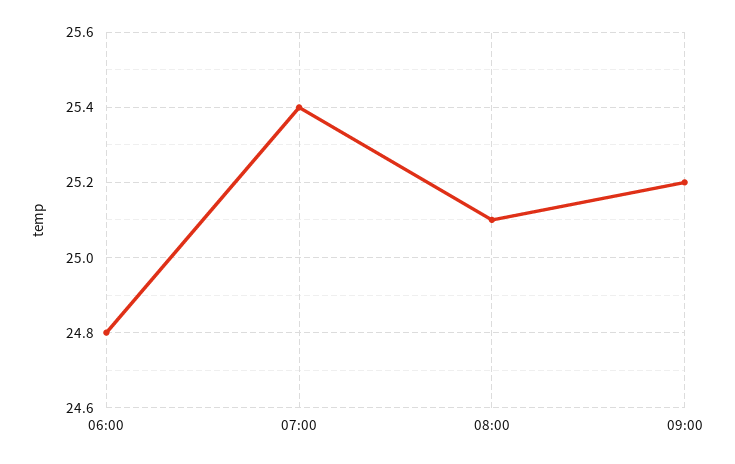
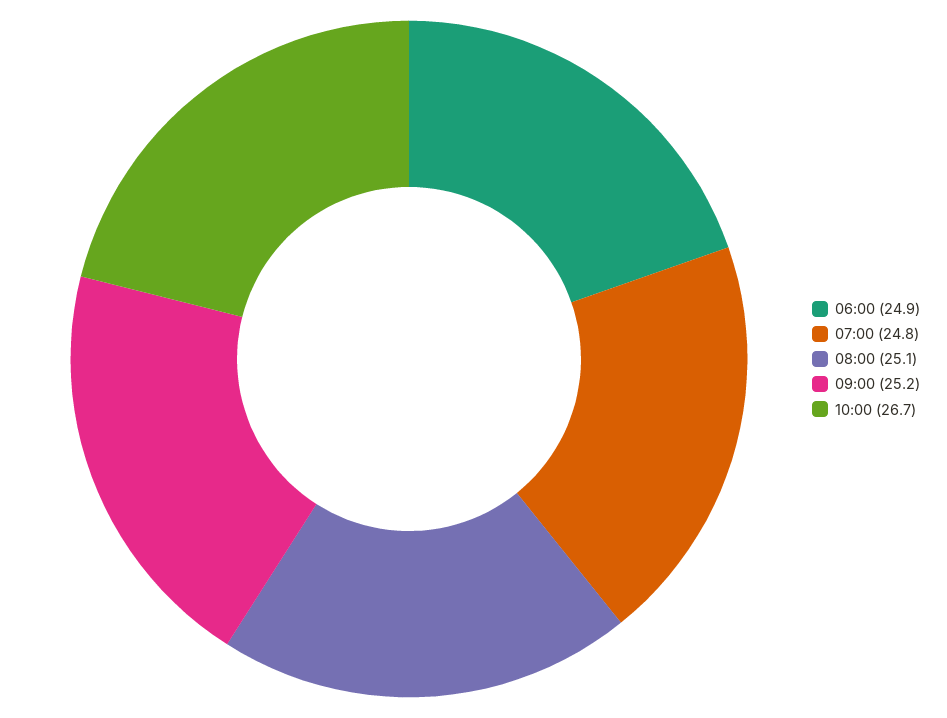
06:00: 24.8 -> 24.9
07:00: 25.4 -> 24.8
10:00: none -> 26.7

